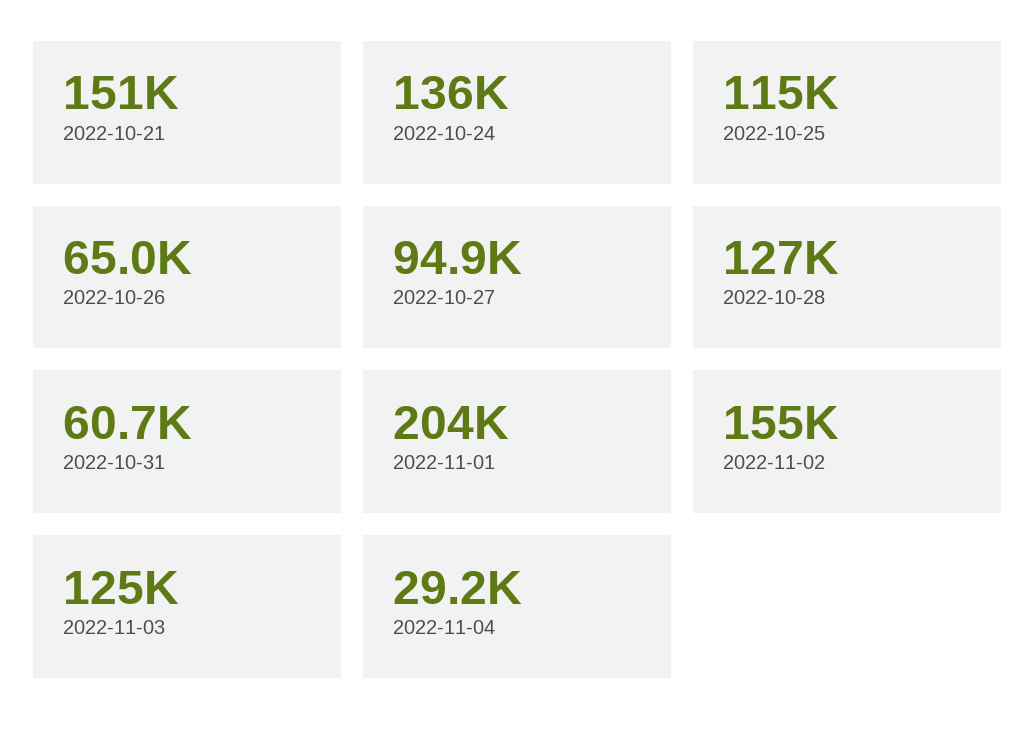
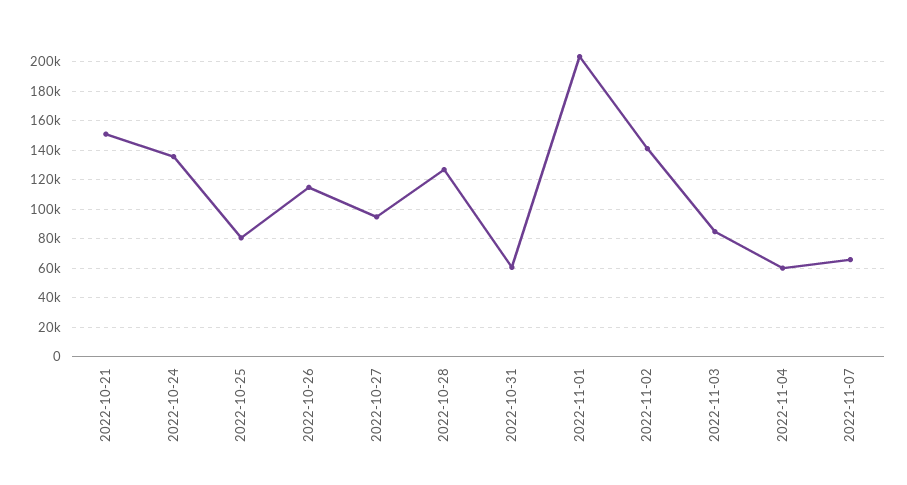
2022-10-25: 115000 -> 80000
2022-10-26: 65000 -> 115000
2022-11-02: 155000 -> 140000
2022-11-03: 125000 -> 85000
2022-11-04: 29200 -> 60000
2022-11-07: none -> 65000

